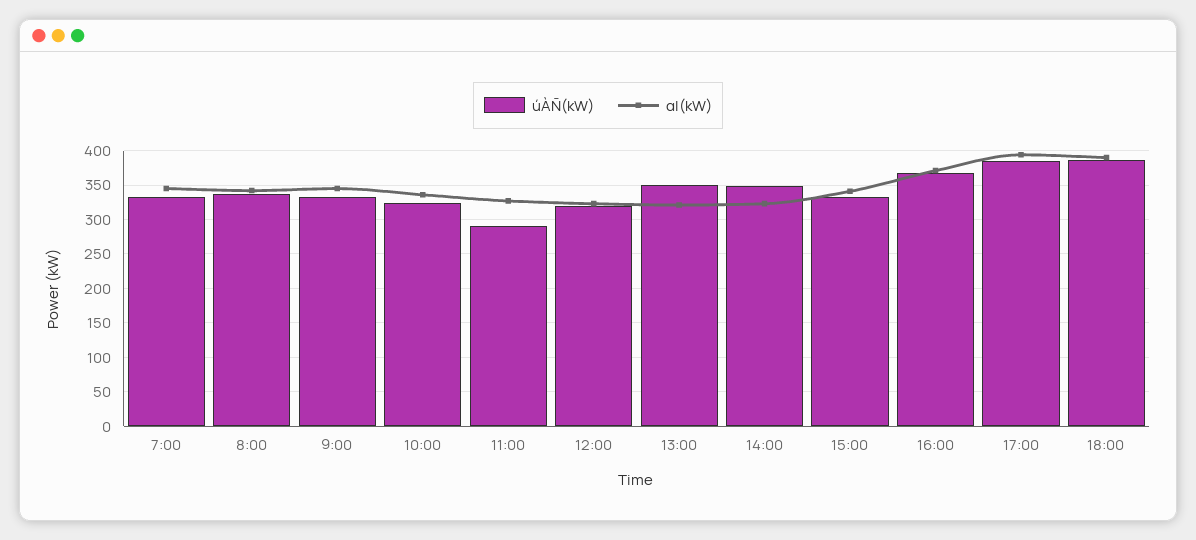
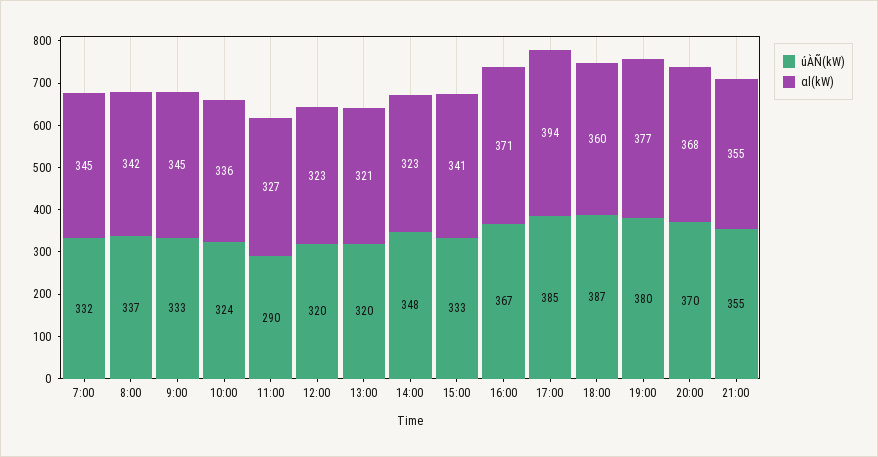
úÀÑ(kW), 13:00: 350 -> 320
αl(kW), 18:00: 390 -> 360
úÀÑ(kW), 19:00: none -> 380
αl(kW), 19:00: none -> 377
úÀÑ(kW), 20:00: none -> 370
αl(kW), 20:00: none -> 368
úÀÑ(kW), 21:00: none -> 355
αl(kW), 21:00: none -> 355

